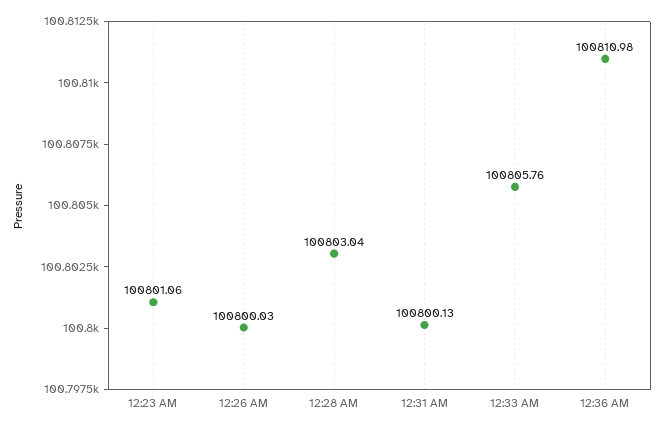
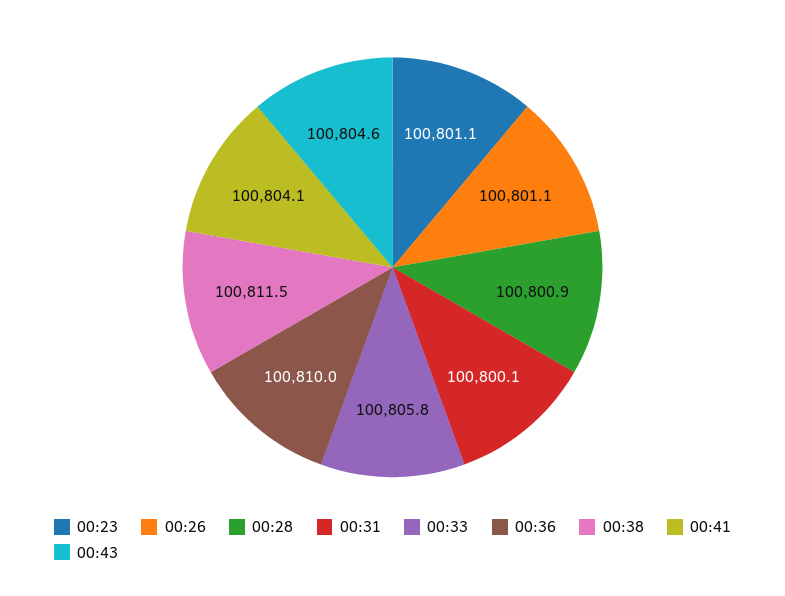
12:26 AM: 100800.03 -> 100801.1
12:28 AM: 100803.04 -> 100800.9
12:36 AM: 100810.98 -> 100810
00:38: none -> 100811.5
00:41: none -> 100804.1
00:43: none -> 100804.6

